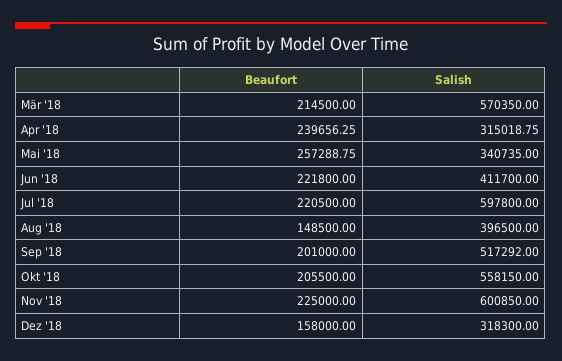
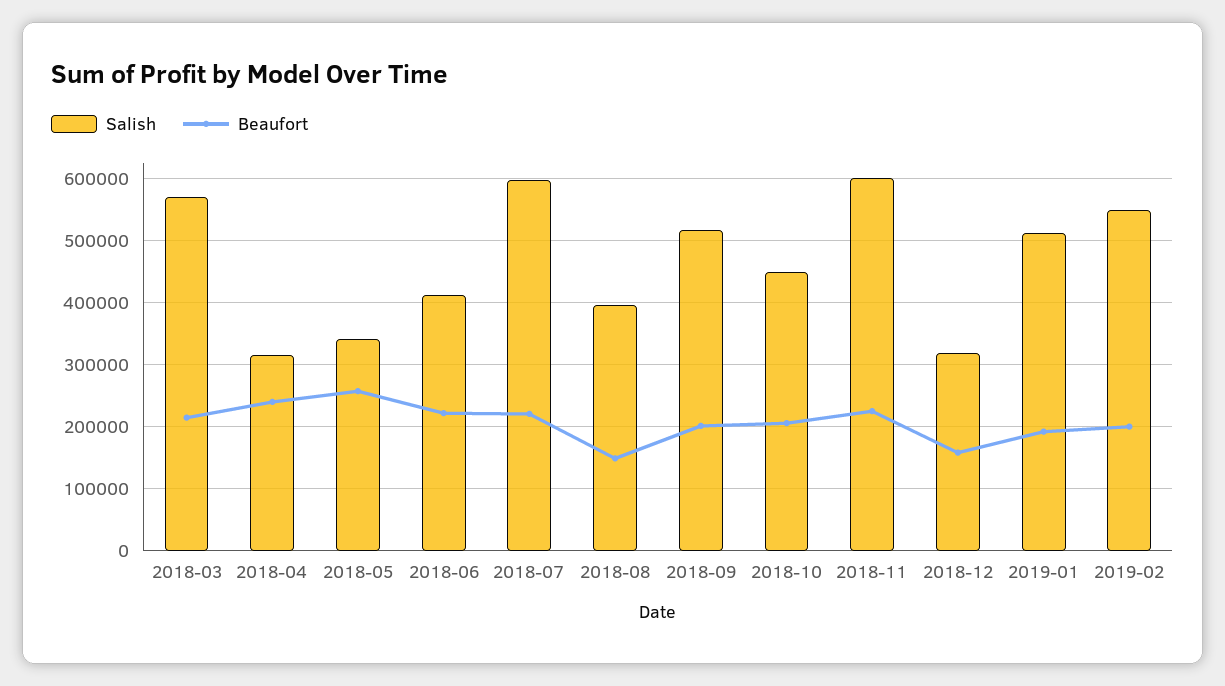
Salish, Okt '18: 558150 -> 450000
Salish, 2019-01: none -> 510000
Beaufort, 2019-01: none -> 190000
Salish, 2019-02: none -> 550000
Beaufort, 2019-02: none -> 200000

